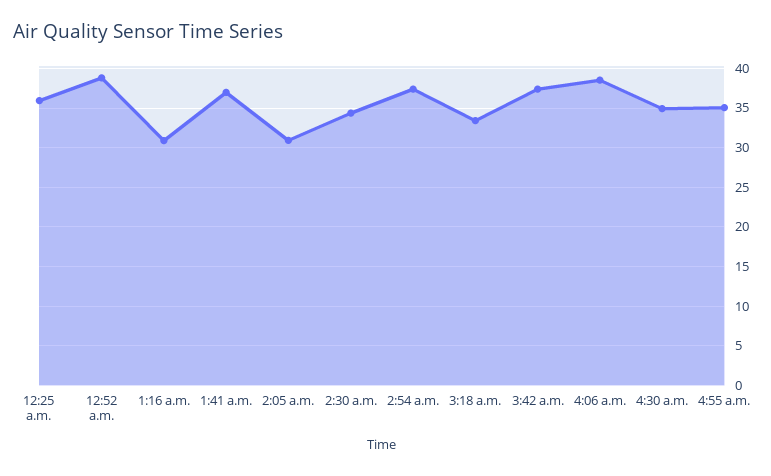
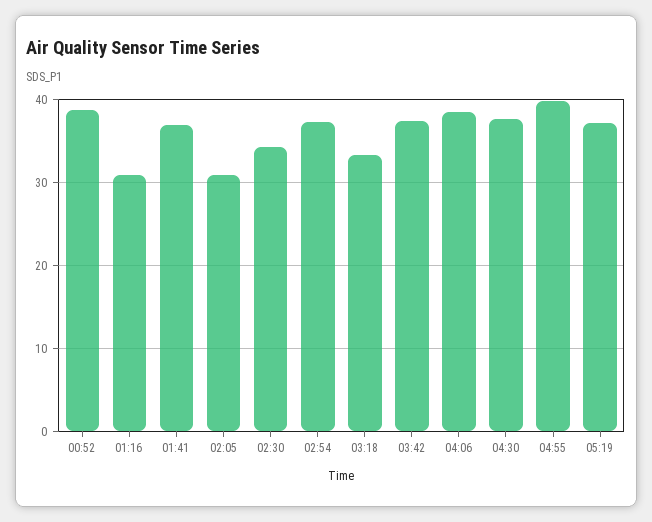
12:25 a.m.: 36 -> none
4:30 a.m.: 35 -> 38
4:55 a.m.: 35 -> 40
05:19: none -> 37

